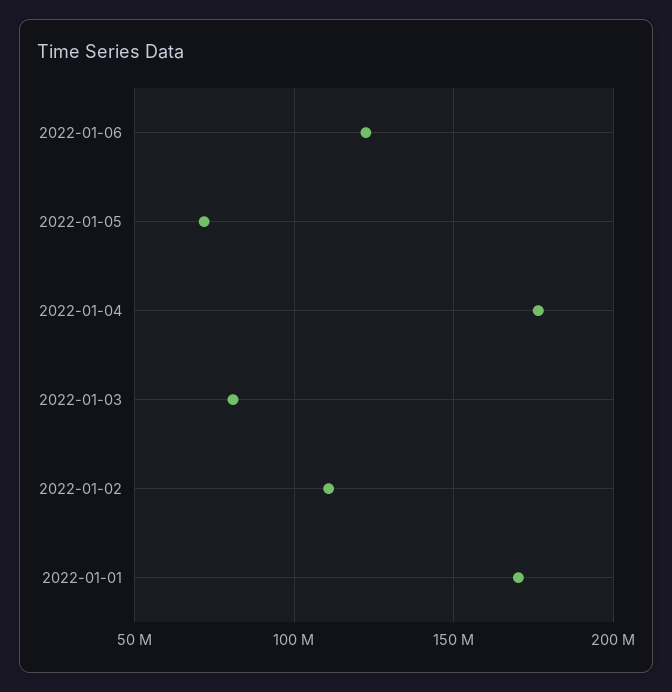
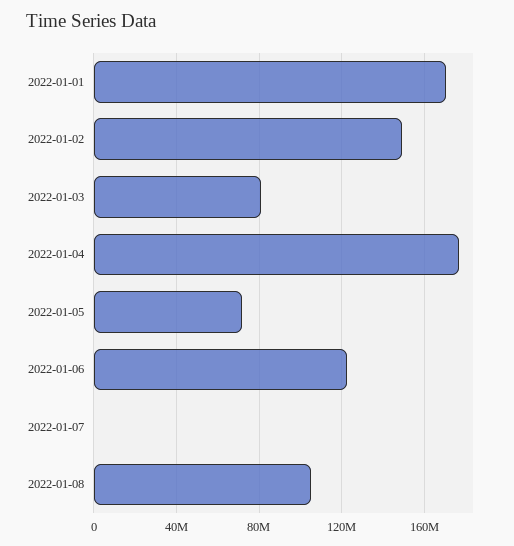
2022-01-02: 110000000 -> 150000000
2022-01-07: none -> 0
2022-01-08: none -> 105000000

